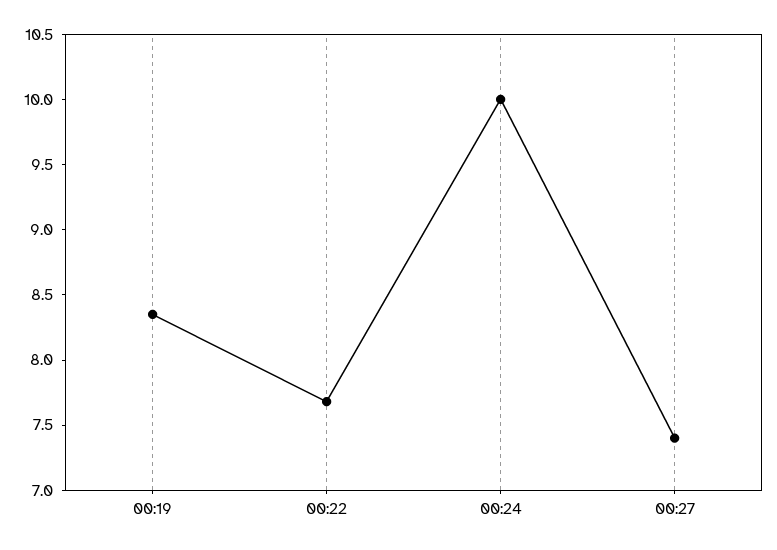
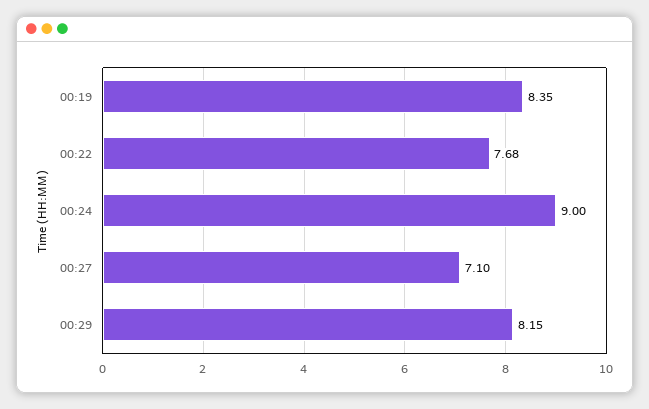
00:24: 10 -> 9
00:27: 7.4 -> 7.1
00:29: none -> 8.15

